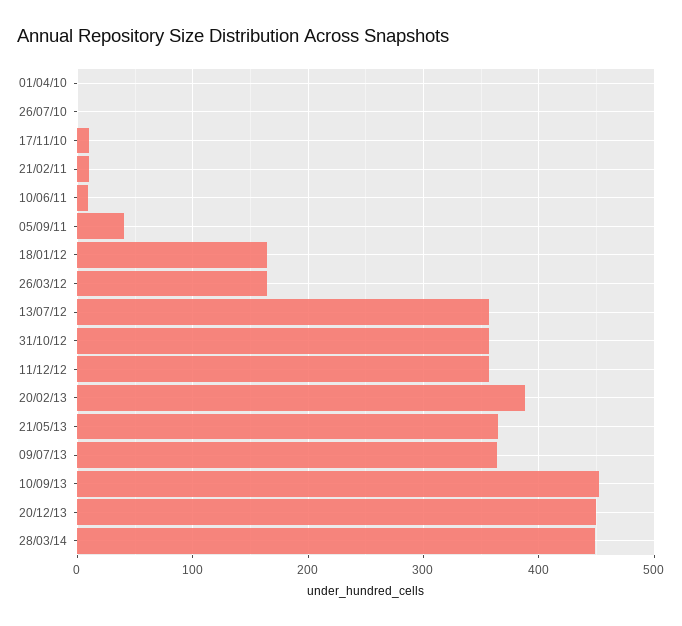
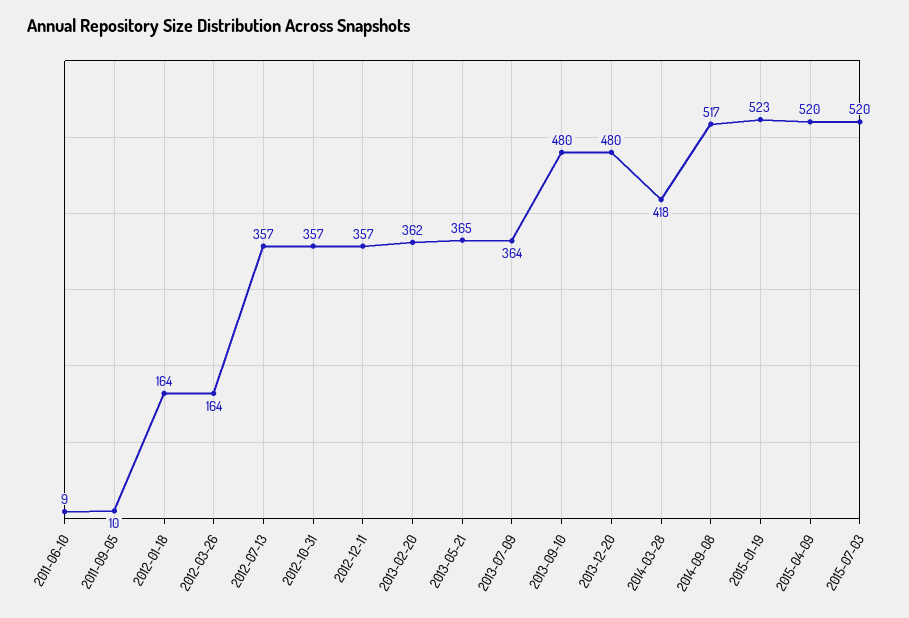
01/04/10: 0 -> none
26/07/10: 0 -> none
17/11/10: 10 -> none
21/02/11: 10 -> none
05/09/11: 40 -> 10
20/02/13: 390 -> 362
10/09/13: 450 -> 480
20/12/13: 450 -> 480
28/03/14: 450 -> 418
2014-09-08: none -> 517
2015-01-19: none -> 523
2015-04-09: none -> 520
2015-07-03: none -> 520

